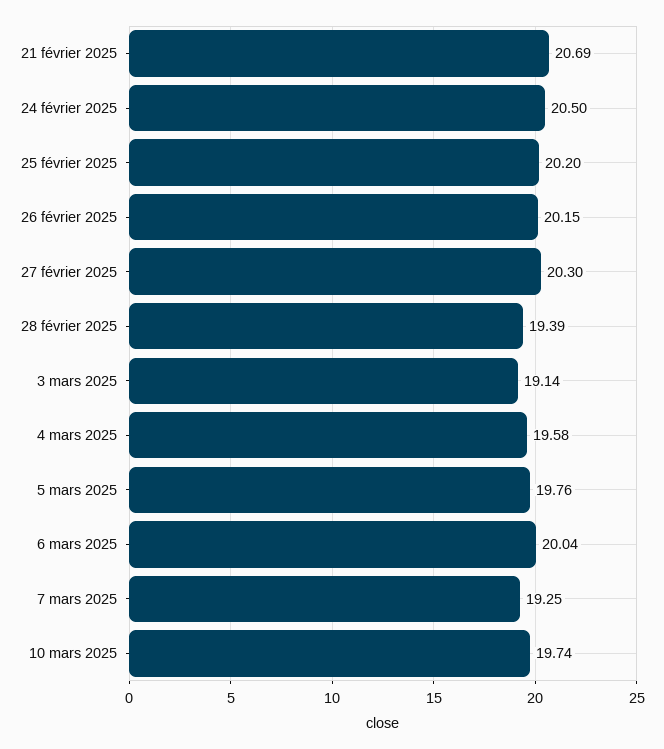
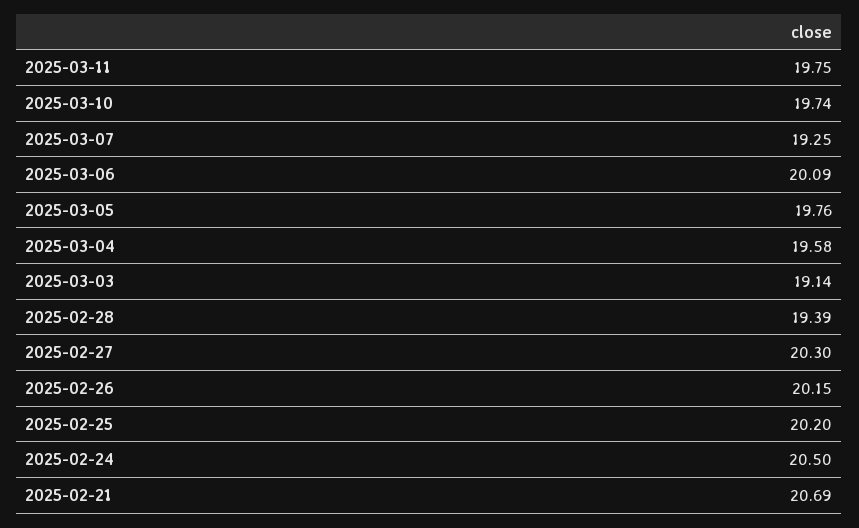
6 mars 2025: 20.04 -> 20.09
2025-03-11: none -> 19.75

